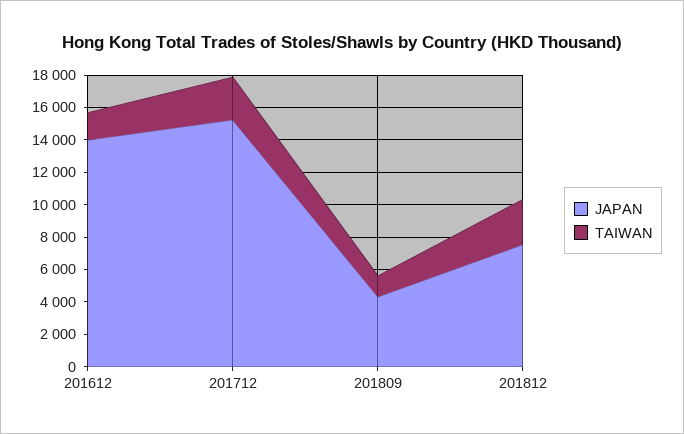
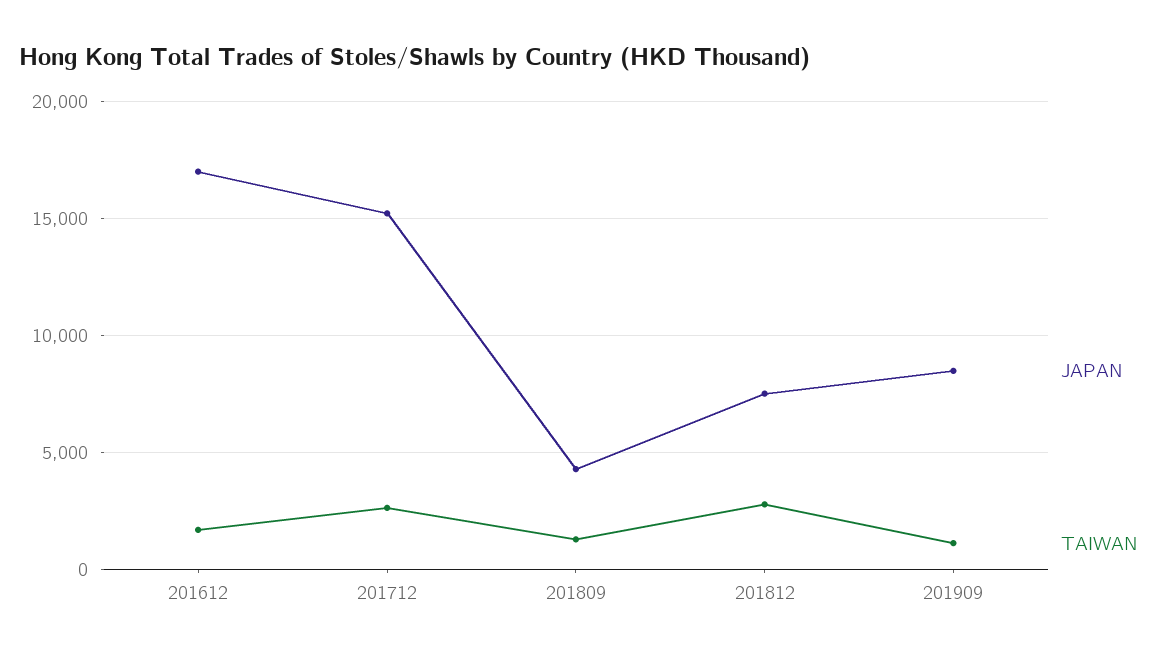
JAPAN, 201612: 14000 -> 17000
JAPAN, 201909: none -> 8500
TAIWAN, 201909: none -> 1000

